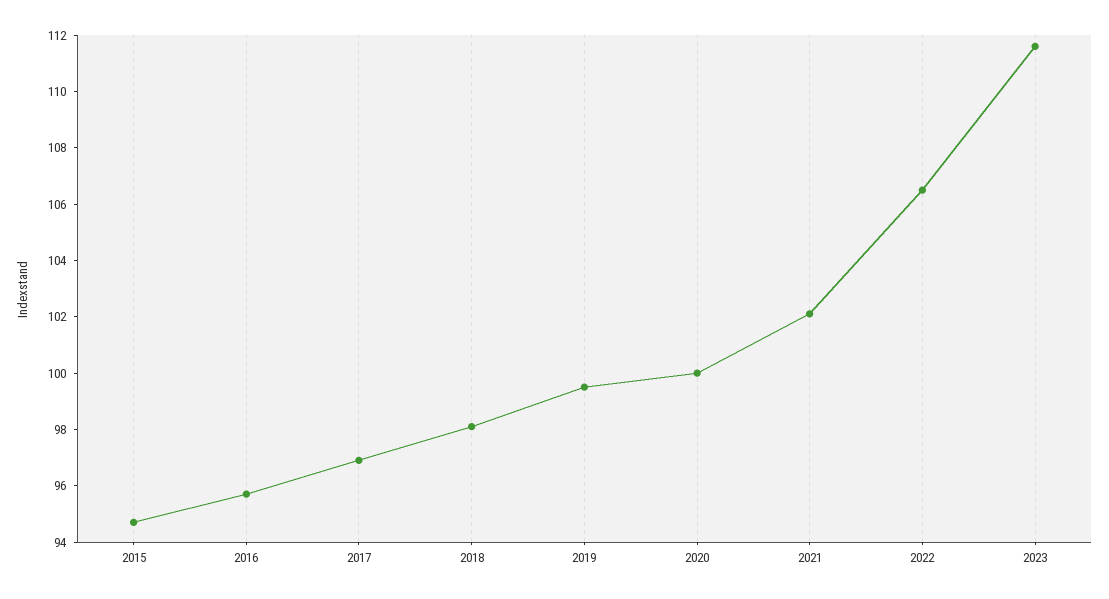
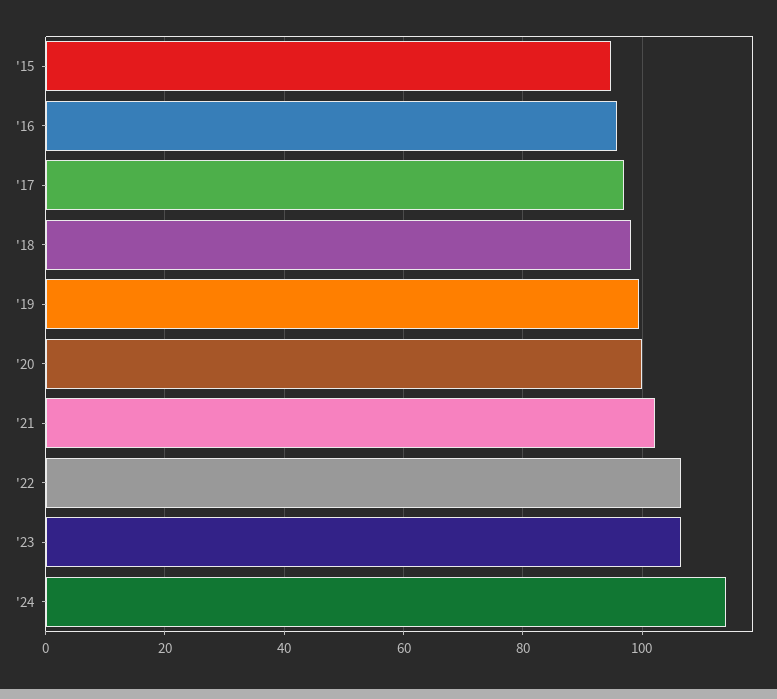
2023: 111.5 -> 106
'24: none -> 114

